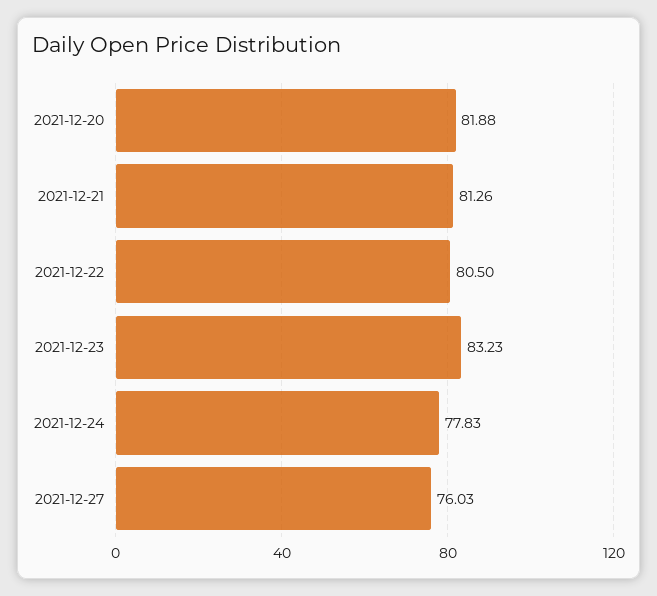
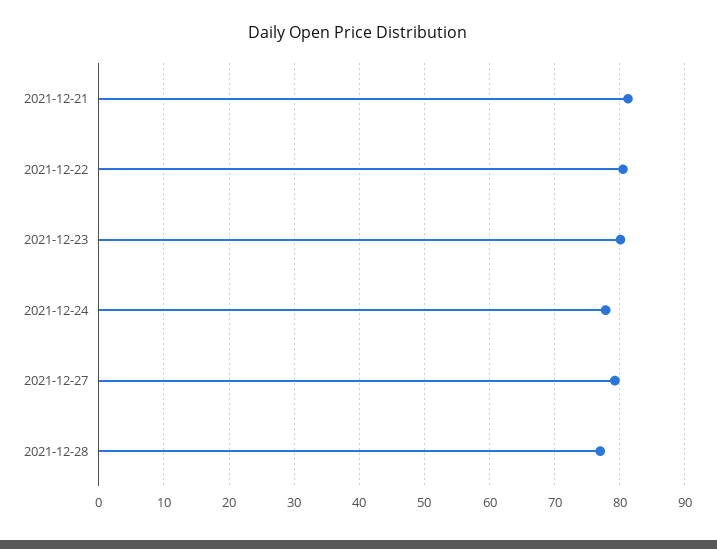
2021-12-20: 81.88 -> none
2021-12-23: 83.23 -> 80
2021-12-27: 76.03 -> 79
2021-12-28: none -> 77

